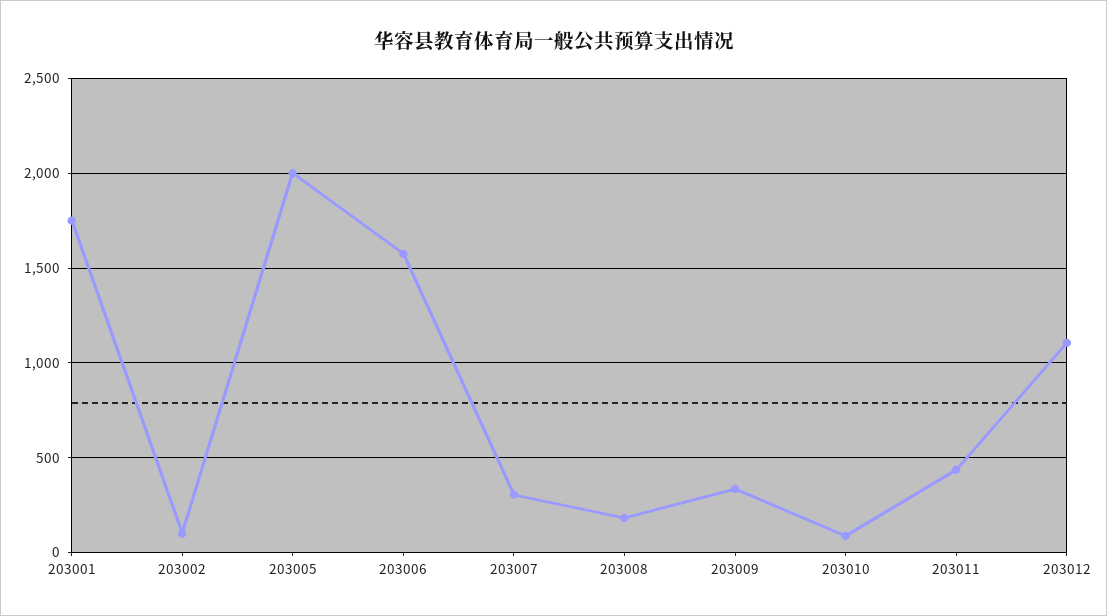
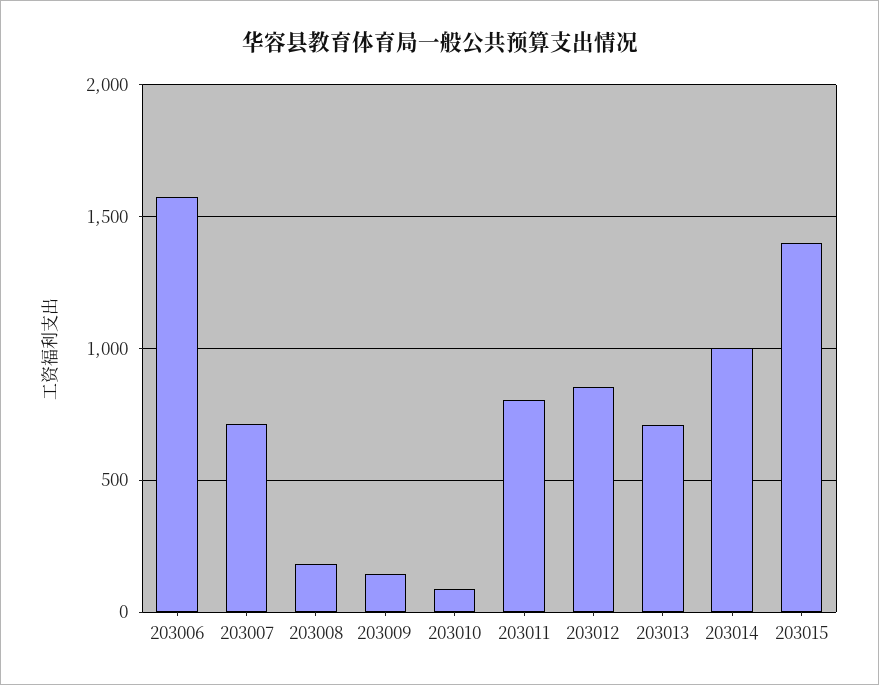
203001: 1750 -> none
203002: 100 -> none
203005: 2000 -> none
203007: 300 -> 700
203009: 350 -> 150
203011: 450 -> 800
203012: 1100 -> 850
203013: none -> 700
203014: none -> 1000
203015: none -> 1400

